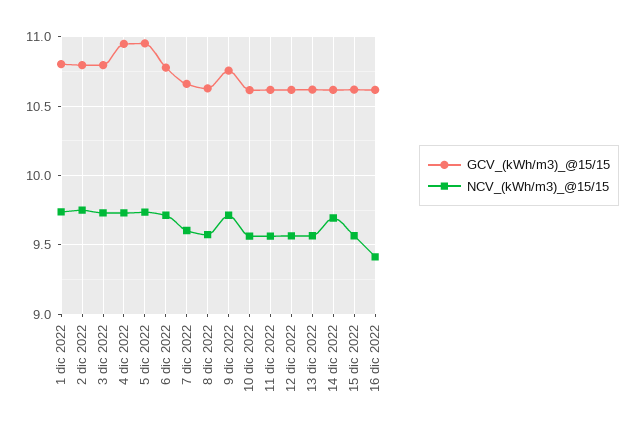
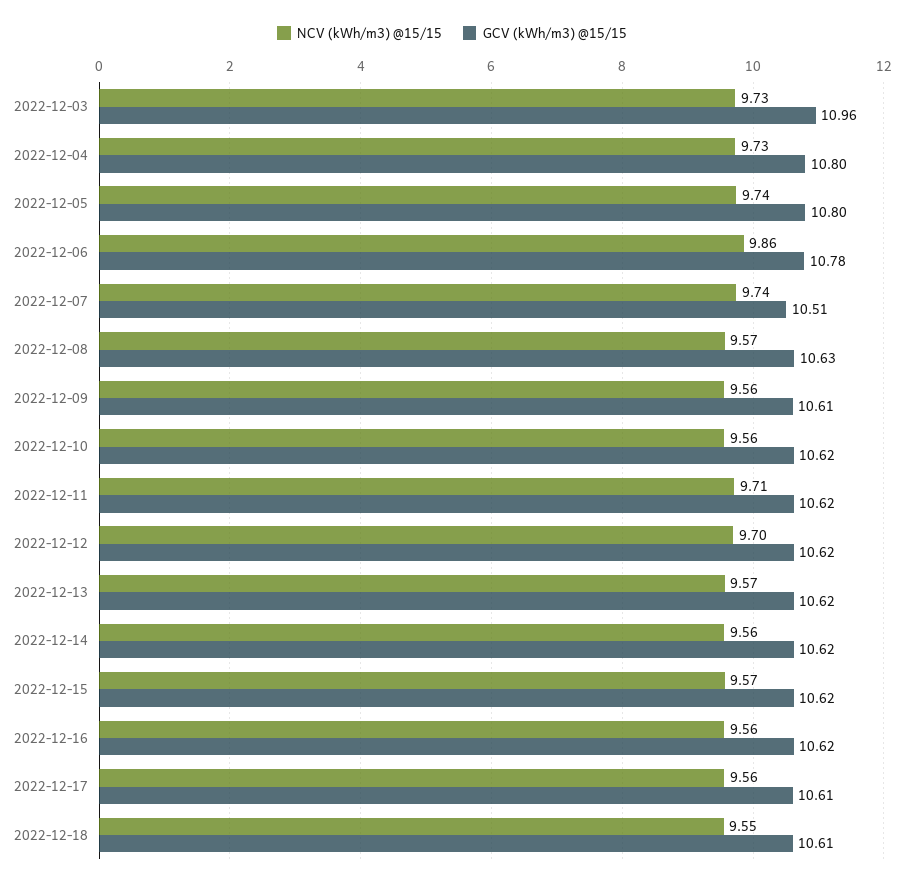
GCV_(kWh/m3)_@15/15, 1 dic 2022: 10.8 -> none
NCV_(kWh/m3)_@15/15, 1 dic 2022: 9.75 -> none
GCV_(kWh/m3)_@15/15, 2 dic 2022: 10.8 -> none
NCV_(kWh/m3)_@15/15, 2 dic 2022: 9.75 -> none
GCV_(kWh/m3)_@15/15, 3 dic 2022: 10.8 -> 10.96
GCV_(kWh/m3)_@15/15, 4 dic 2022: 10.95 -> 10.8
GCV_(kWh/m3)_@15/15, 5 dic 2022: 10.95 -> 10.8
NCV_(kWh/m3)_@15/15, 6 dic 2022: 9.7 -> 9.86
GCV_(kWh/m3)_@15/15, 7 dic 2022: 10.65 -> 10.51
NCV_(kWh/m3)_@15/15, 7 dic 2022: 9.6 -> 9.74
GCV_(kWh/m3)_@15/15, 9 dic 2022: 10.75 -> 10.61
NCV_(kWh/m3)_@15/15, 9 dic 2022: 9.7 -> 9.56
NCV_(kWh/m3)_@15/15, 11 dic 2022: 9.55 -> 9.71
NCV_(kWh/m3)_@15/15, 12 dic 2022: 9.55 -> 9.7
NCV_(kWh/m3)_@15/15, 14 dic 2022: 9.7 -> 9.56
NCV_(kWh/m3)_@15/15, 16 dic 2022: 9.4 -> 9.56
NCV_(kWh/m3)_@15/15, 2022-12-17: none -> 9.56
GCV_(kWh/m3)_@15/15, 2022-12-17: none -> 10.61
NCV_(kWh/m3)_@15/15, 2022-12-18: none -> 9.55
GCV_(kWh/m3)_@15/15, 2022-12-18: none -> 10.61

